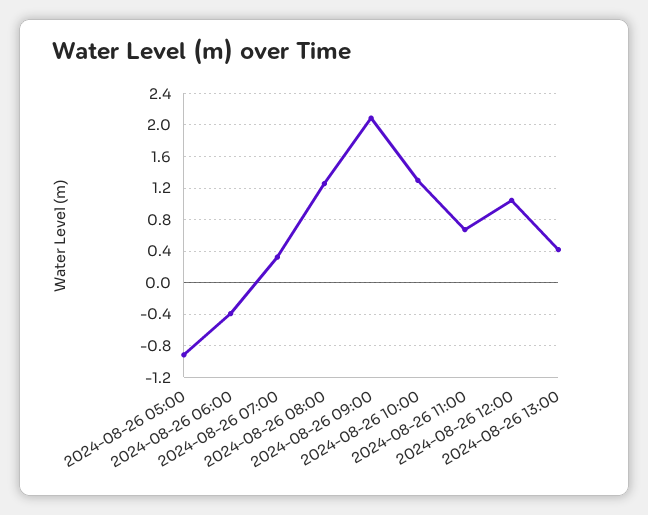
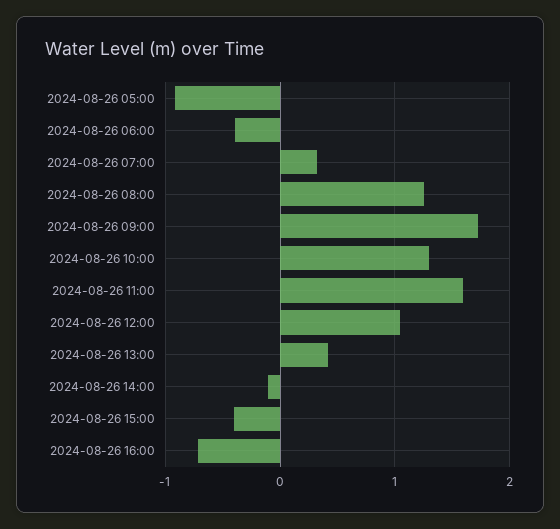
2024-08-26 09:00: 2.1 -> 1.7
2024-08-26 11:00: 0.7 -> 1.6
2024-08-26 14:00: none -> -0.1
2024-08-26 15:00: none -> -0.4
2024-08-26 16:00: none -> -0.7

